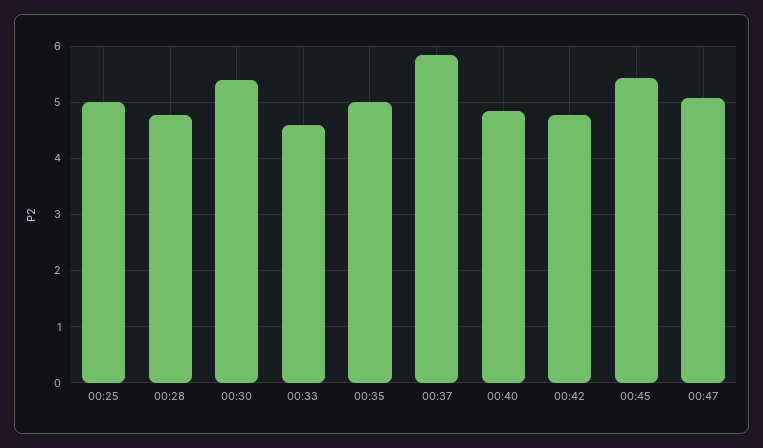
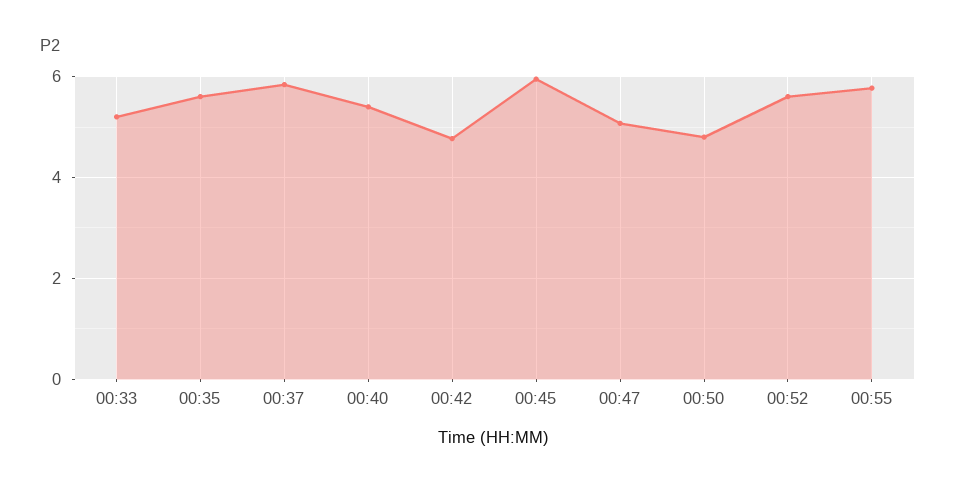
00:25: 5 -> none
00:28: 4.8 -> none
00:30: 5.4 -> none
00:33: 4.6 -> 5.2
00:35: 5 -> 5.6
00:40: 4.8 -> 5.4
00:45: 5.4 -> 6
00:50: none -> 4.8
00:52: none -> 5.6
00:55: none -> 5.8

